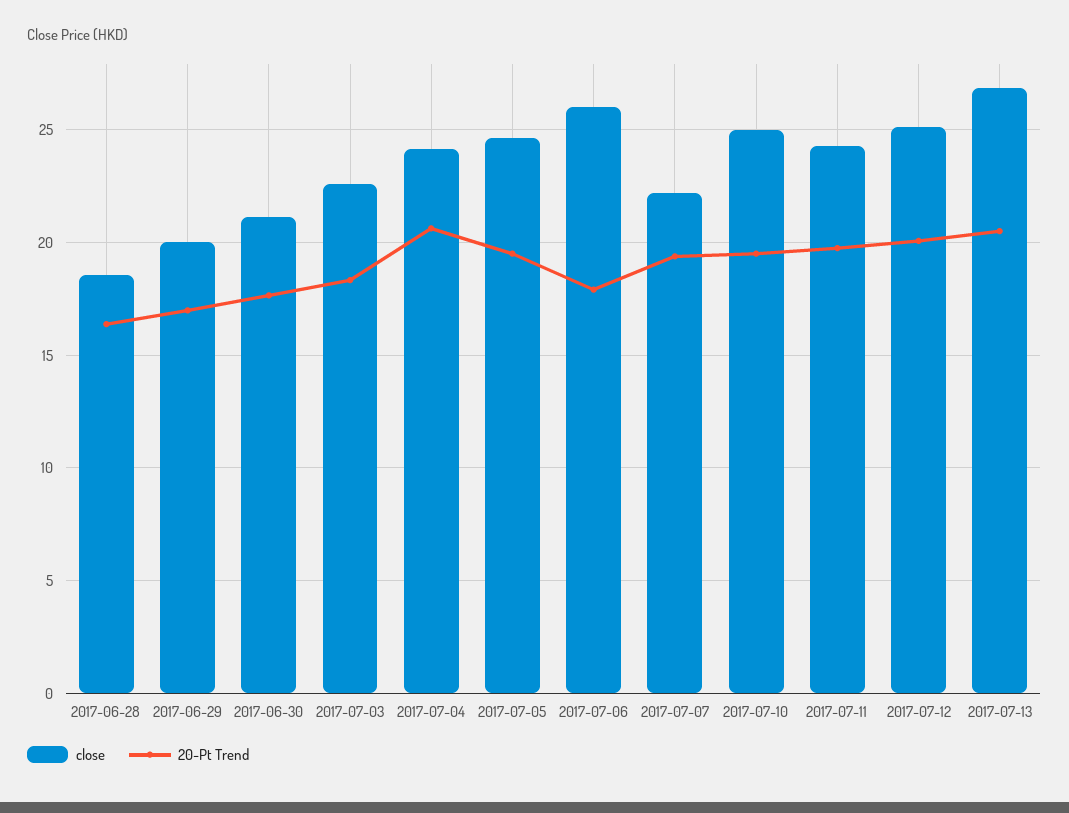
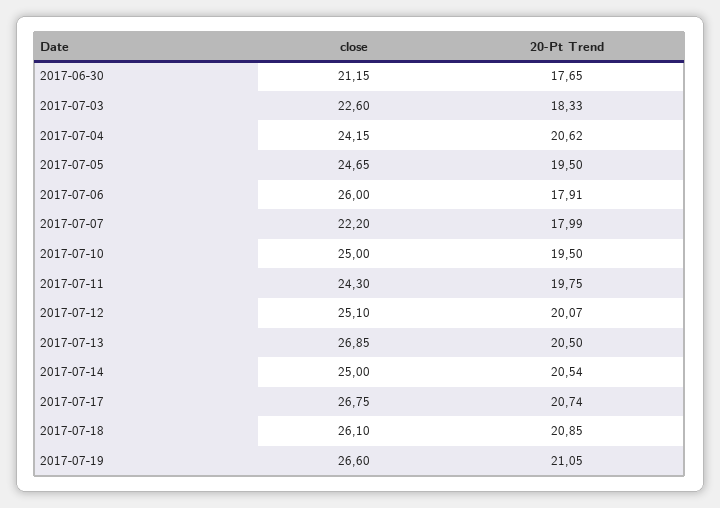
close, 2017-06-28: 18.5 -> none
20-Pt Trend, 2017-06-28: 16.5 -> none
close, 2017-06-29: 20 -> none
20-Pt Trend, 2017-06-29: 17 -> none
20-Pt Trend, 2017-07-07: 19.5 -> 17.99
close, 2017-07-14: none -> 25
20-Pt Trend, 2017-07-14: none -> 20.54
close, 2017-07-17: none -> 26.75
20-Pt Trend, 2017-07-17: none -> 20.74
close, 2017-07-18: none -> 26.1
20-Pt Trend, 2017-07-18: none -> 20.85
close, 2017-07-19: none -> 26.6
20-Pt Trend, 2017-07-19: none -> 21.05

